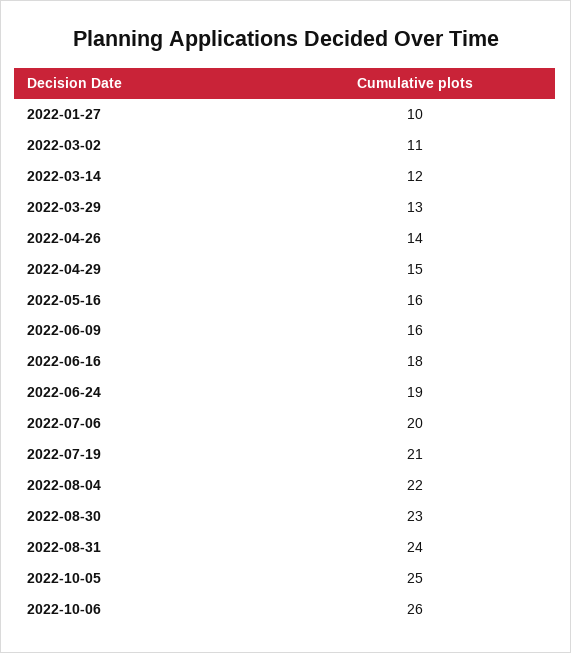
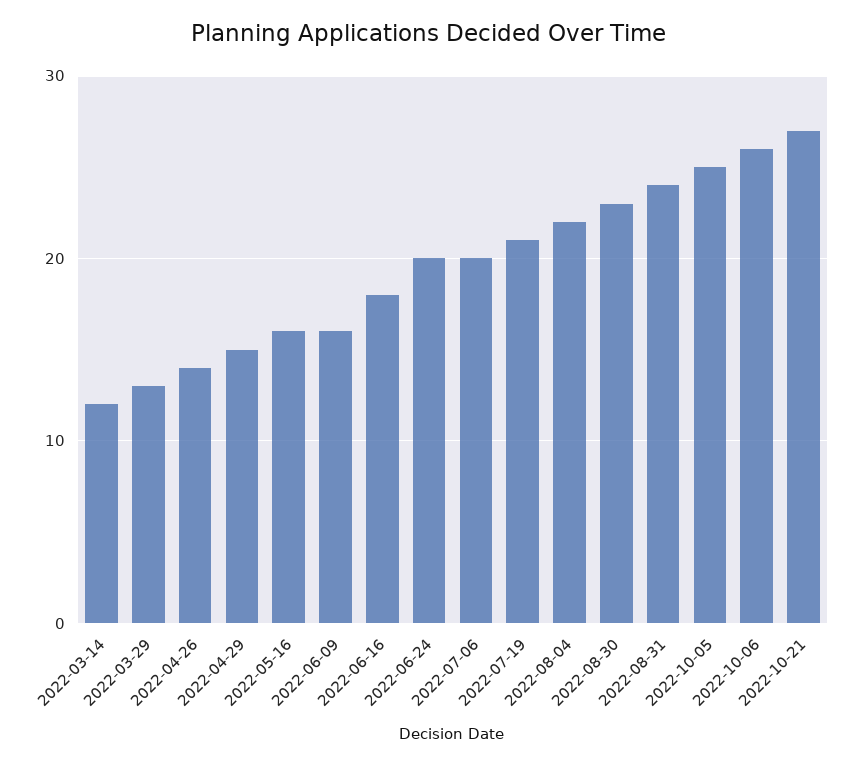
2022-01-27: 10 -> none
2022-03-02: 11 -> none
2022-06-24: 19 -> 20
2022-10-21: none -> 27

